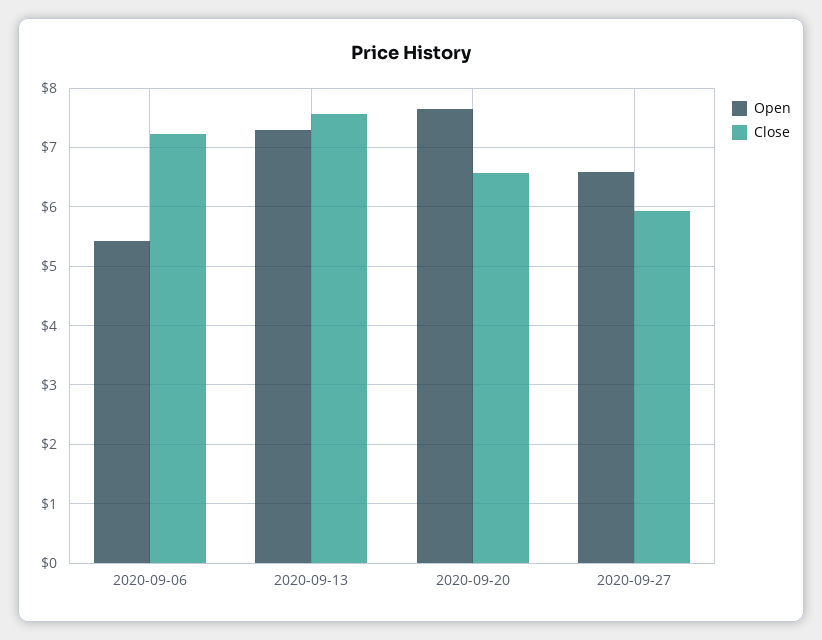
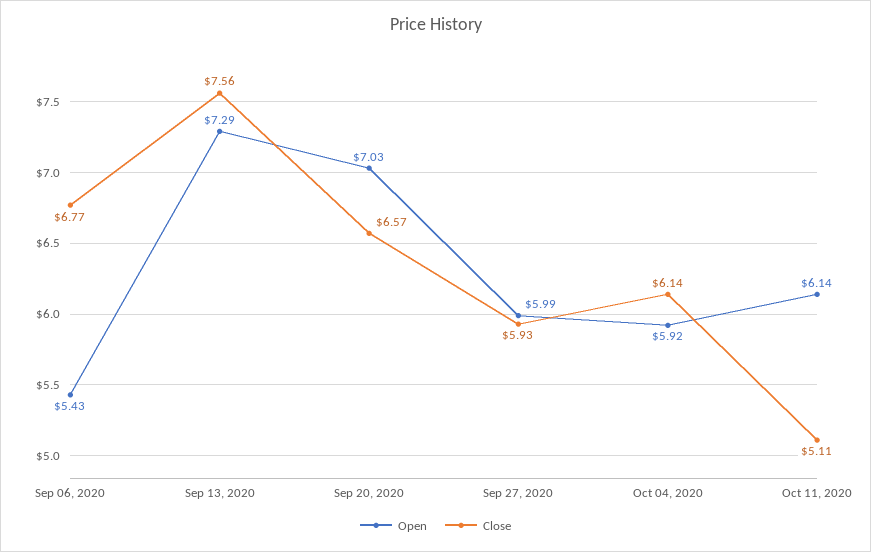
Close, 2020-09-06: 7.2 -> 6.77
Open, 2020-09-20: 7.6 -> 7.03
Open, 2020-09-27: 6.6 -> 5.99
Open, Oct 04, 2020: none -> 5.92
Close, Oct 04, 2020: none -> 6.14
Open, Oct 11, 2020: none -> 6.14
Close, Oct 11, 2020: none -> 5.11

